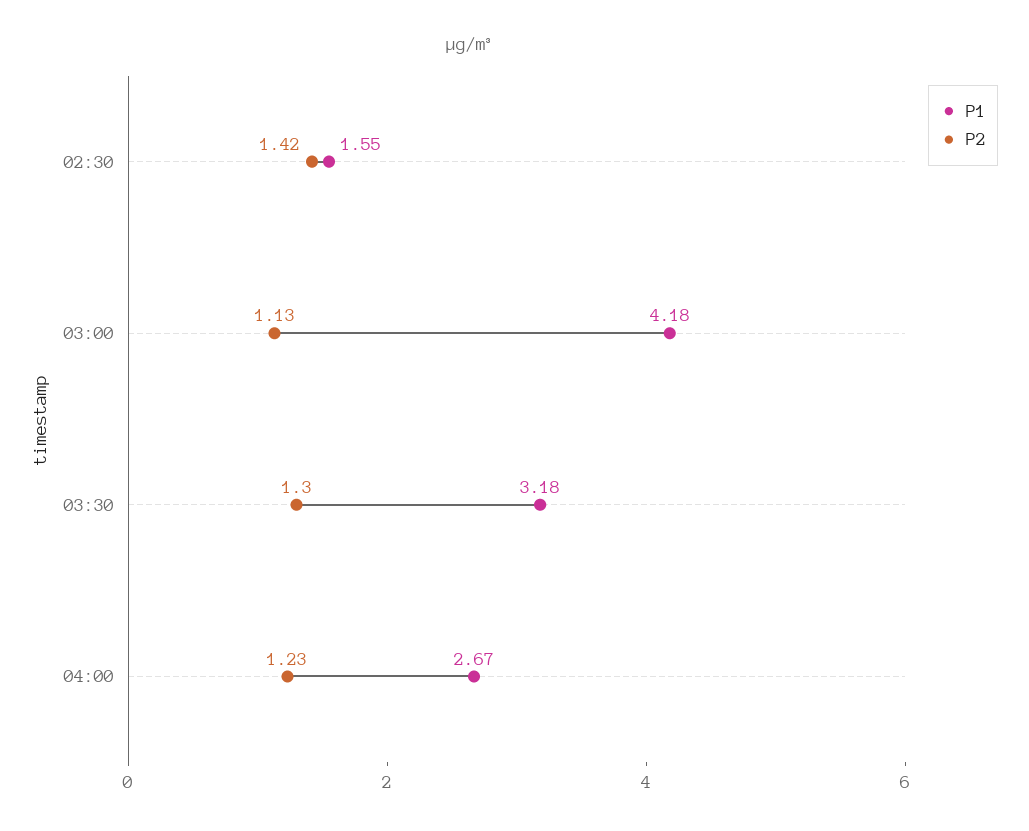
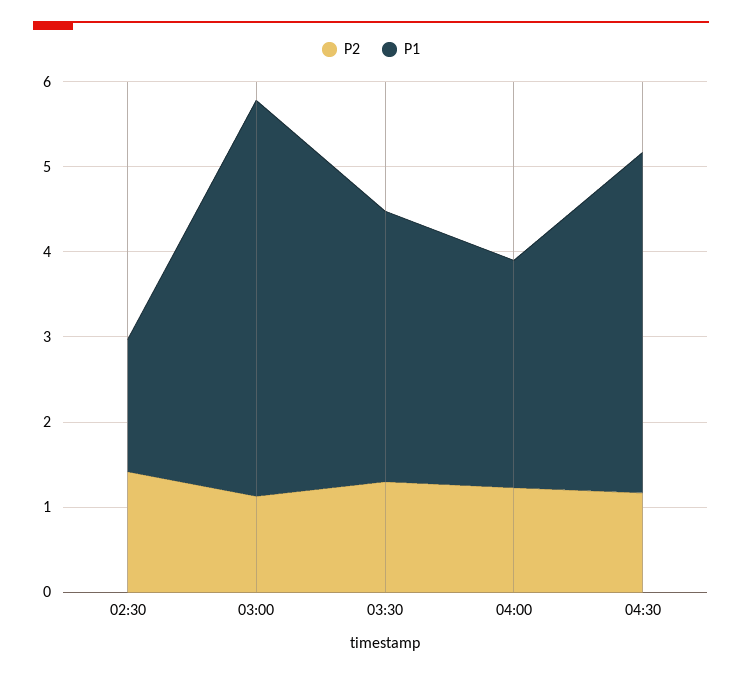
P1, 03:00: 4.18 -> 4.6
P2, 04:30: none -> 1.2
P1, 04:30: none -> 4

